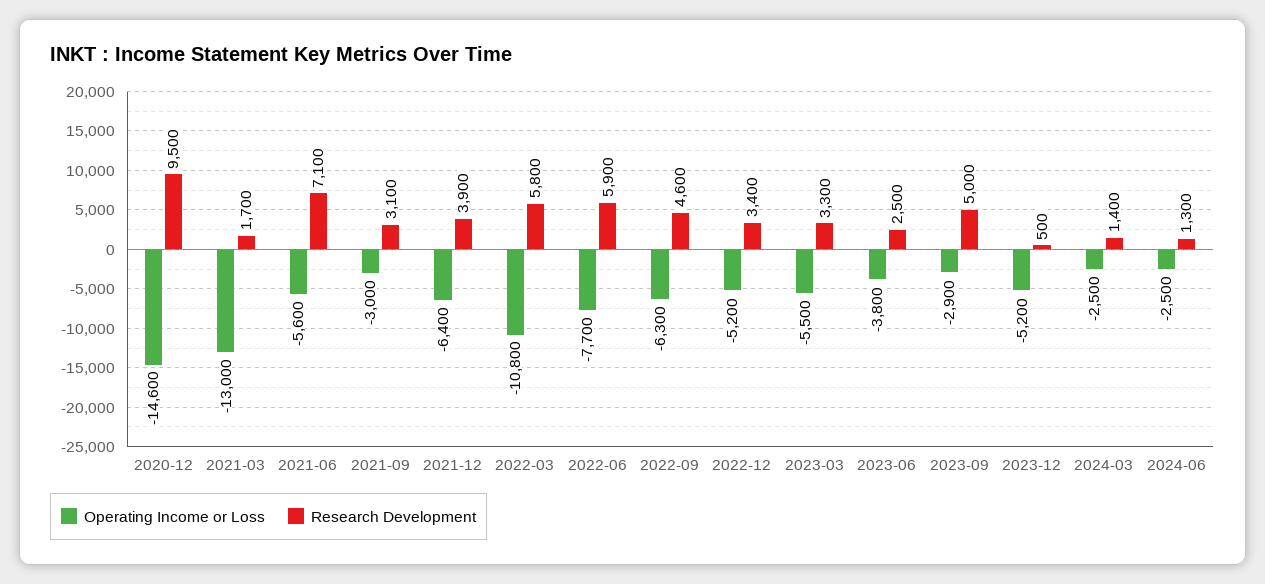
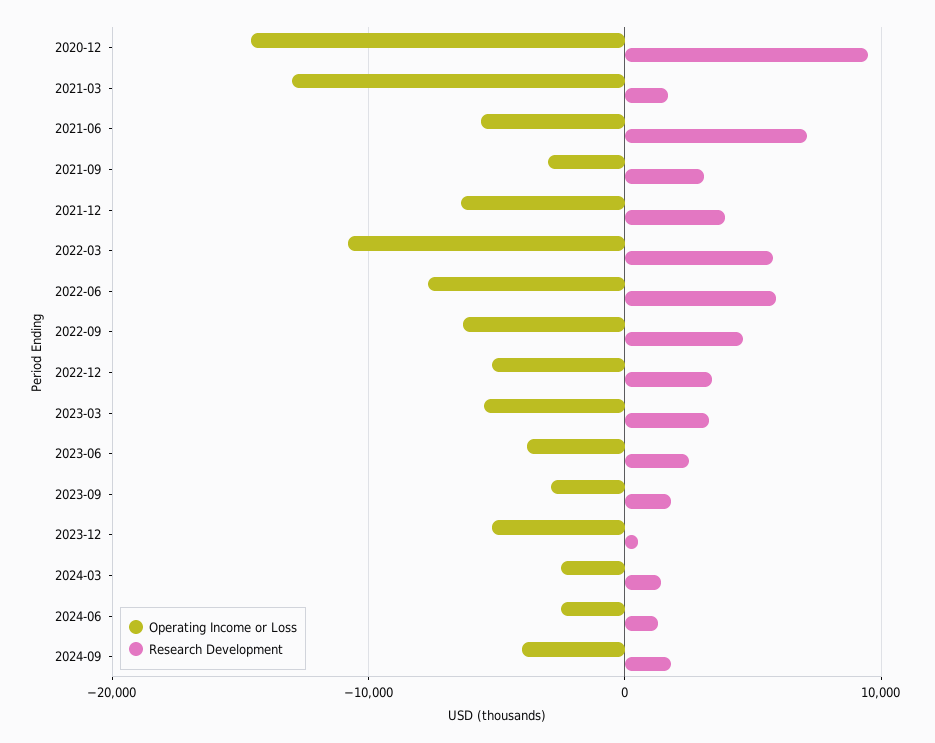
Research Development, 2023-09: 5000 -> 2000
Operating Income or Loss, 2024-09: none -> -4000
Research Development, 2024-09: none -> 2000

